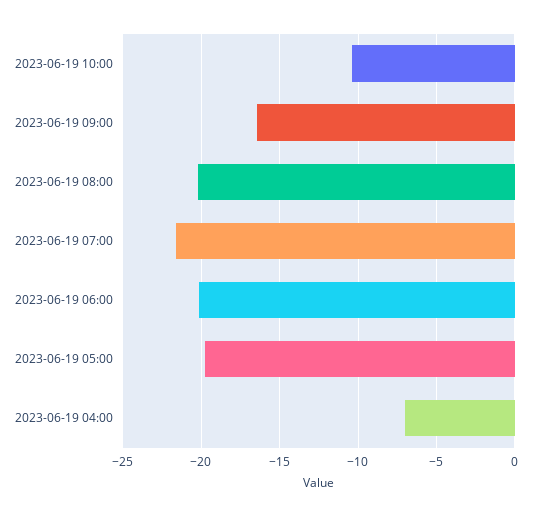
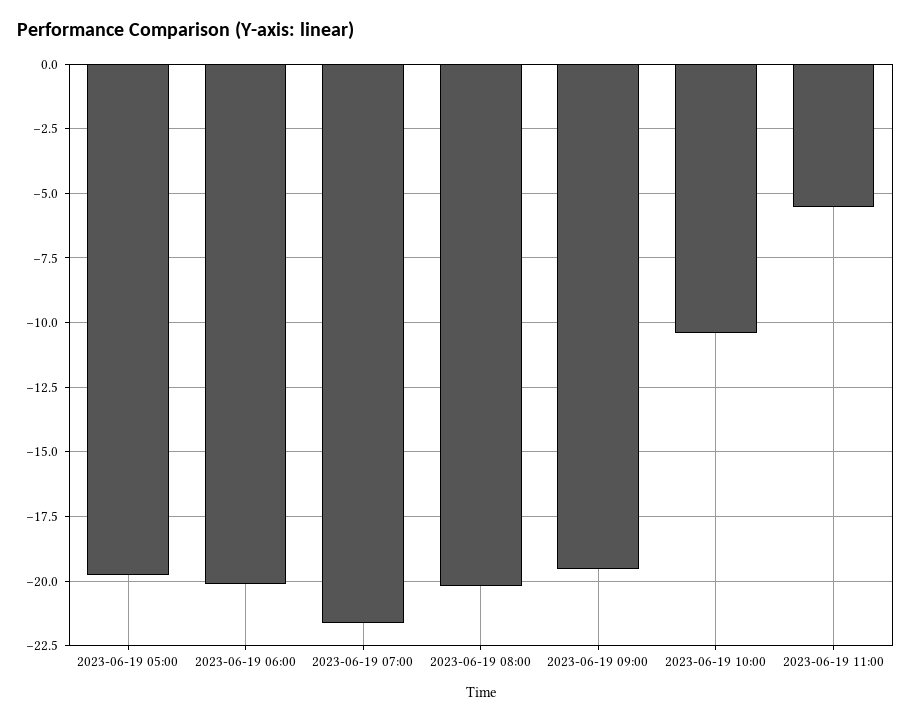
2023-06-19 09:00: -16.5 -> -19.5
2023-06-19 04:00: -7 -> none
2023-06-19 11:00: none -> -5.5

